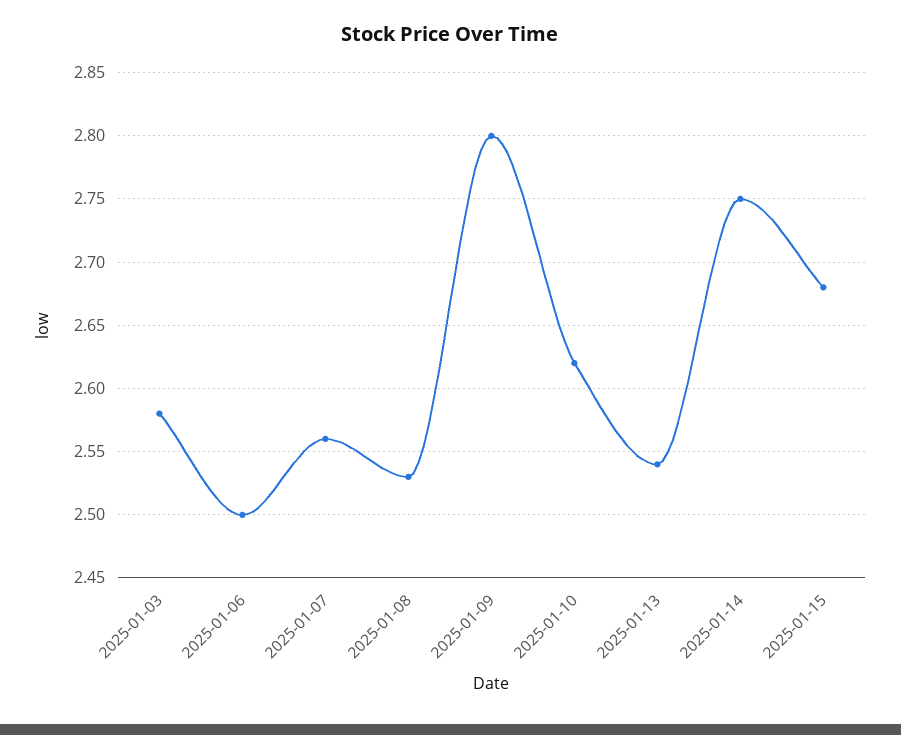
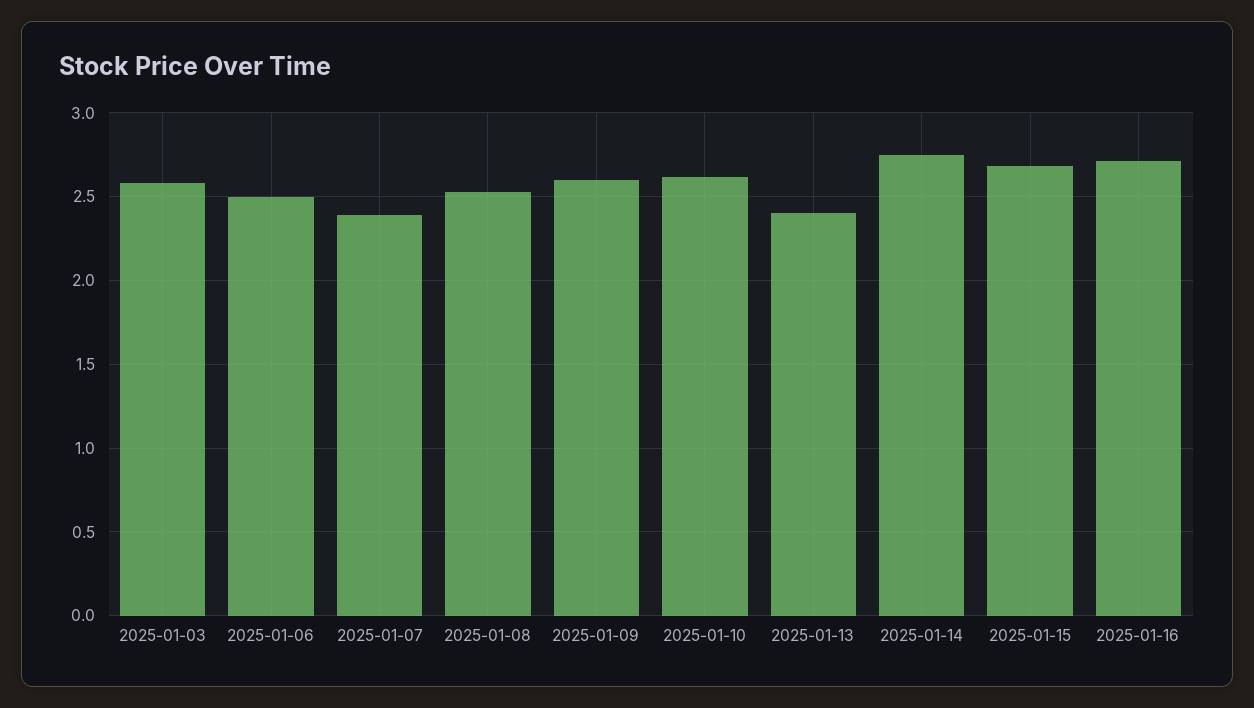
2025-01-07: 2.56 -> 2.4
2025-01-09: 2.8 -> 2.6
2025-01-13: 2.54 -> 2.4
2025-01-16: none -> 2.7

